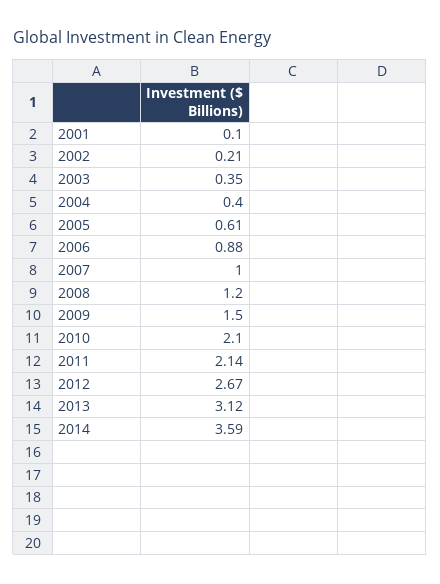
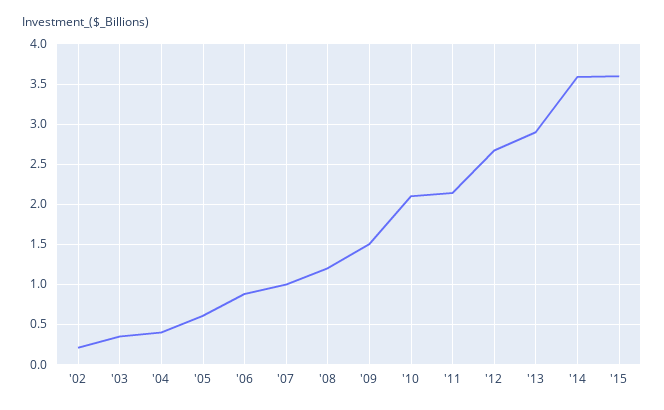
2001: 0.1 -> none
2013: 3.12 -> 2.9
'15: none -> 3.6

